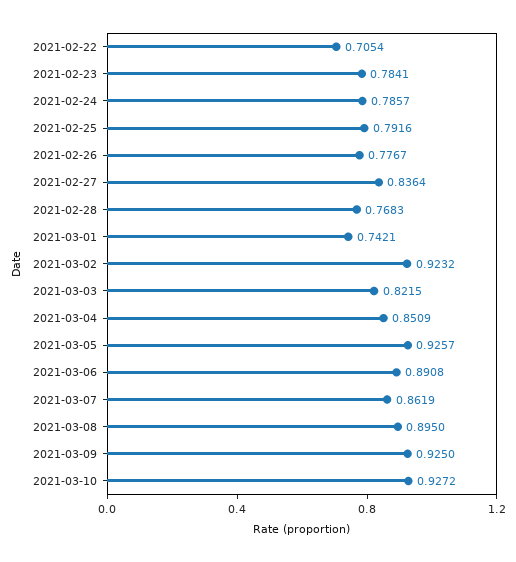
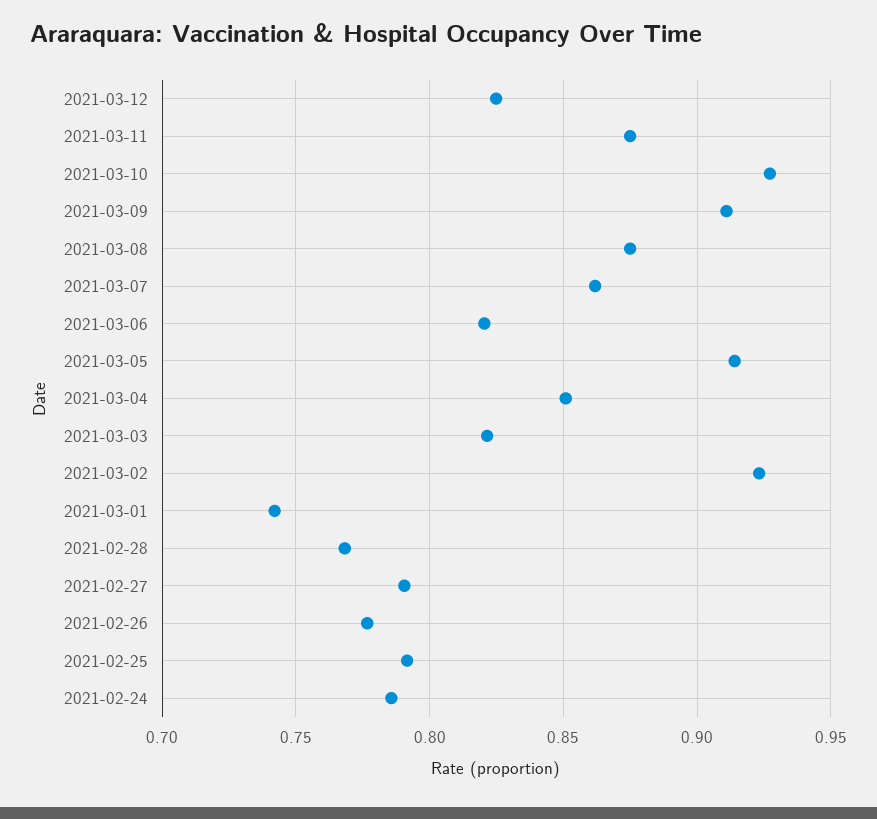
2021-02-22: 0.7054 -> none
2021-02-23: 0.7841 -> none
2021-02-27: 0.8364 -> 0.79
2021-03-05: 0.9257 -> 0.915
2021-03-06: 0.8908 -> 0.82
2021-03-08: 0.895 -> 0.875
2021-03-09: 0.925 -> 0.91
2021-03-12: none -> 0.825
2021-03-11: none -> 0.875

